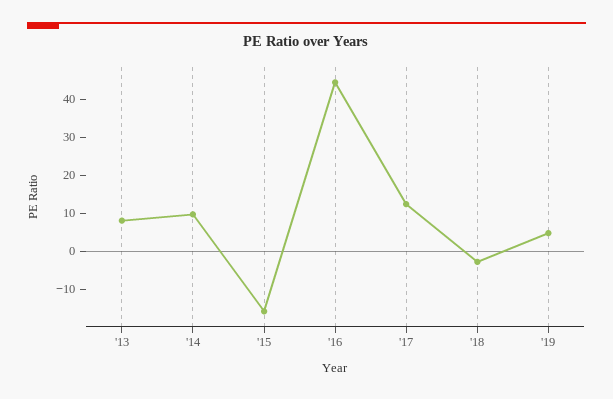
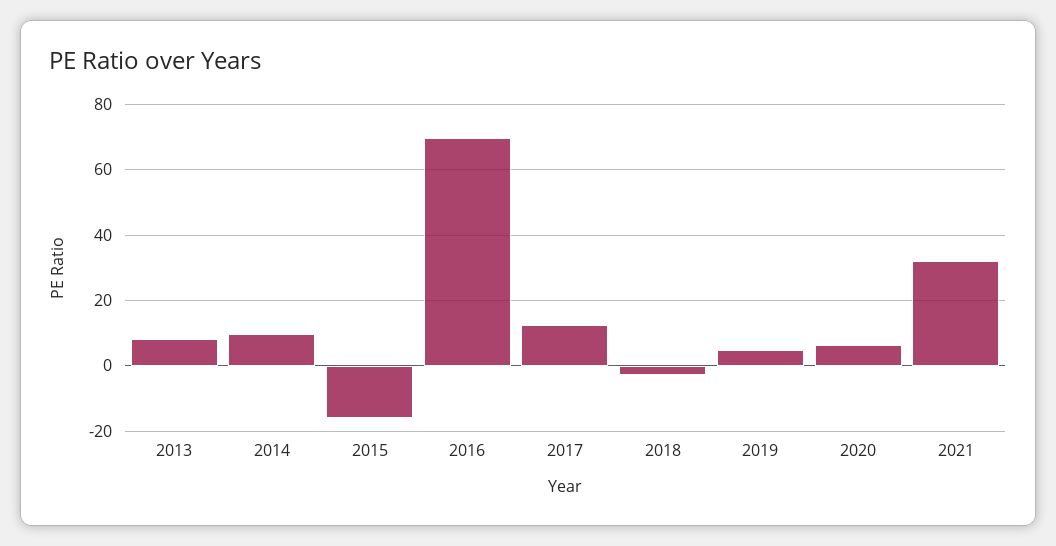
'16: 45 -> 70
2020: none -> 6
2021: none -> 32

